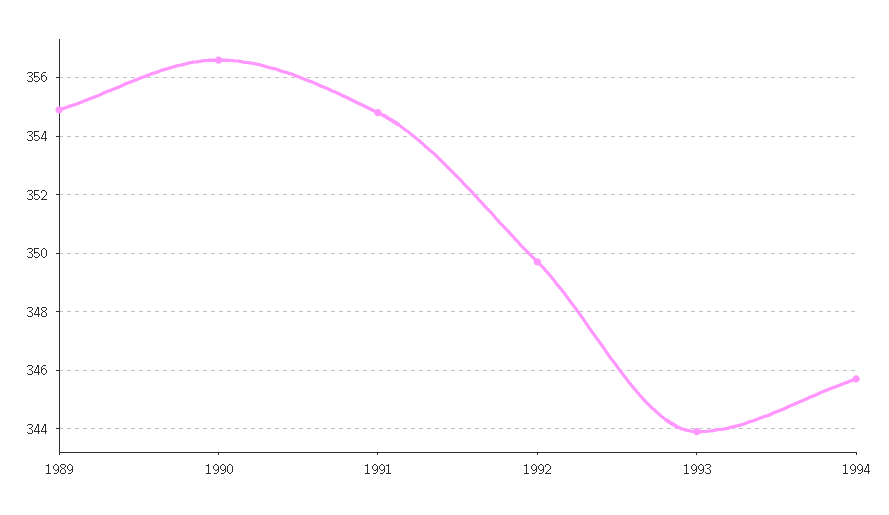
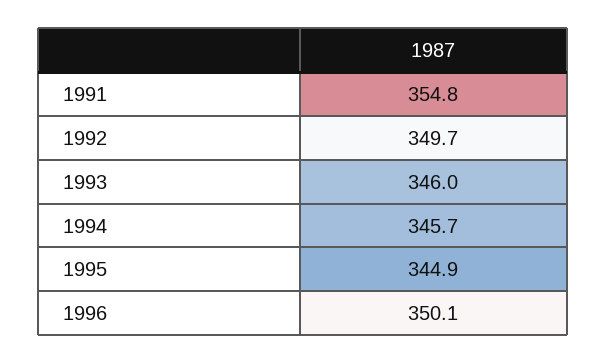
1989: 355 -> none
1990: 356.5 -> none
1993: 344 -> 346
1995: none -> 344.9
1996: none -> 350.1

